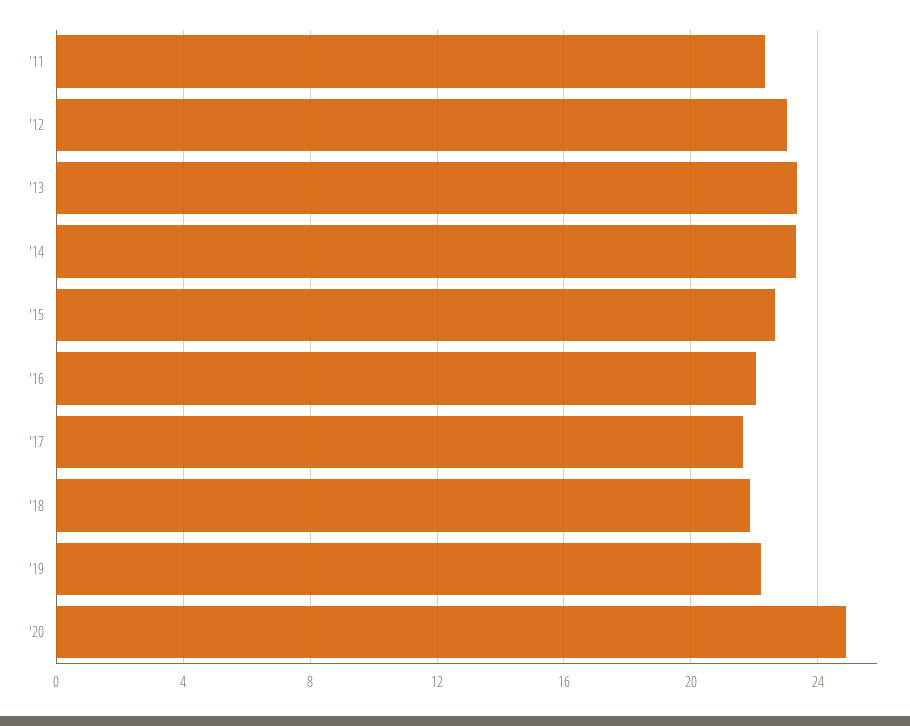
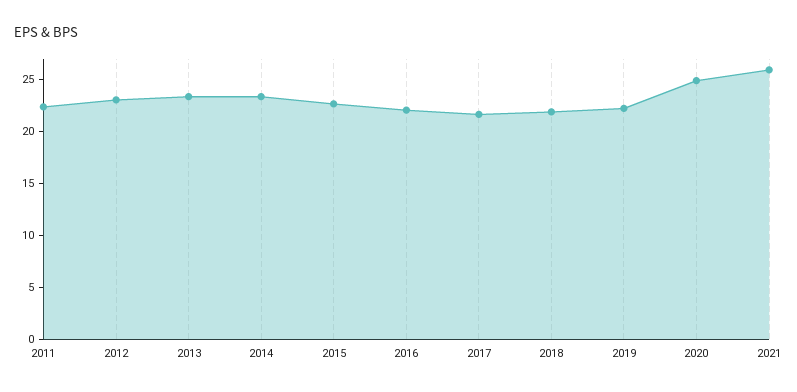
2021: none -> 26

